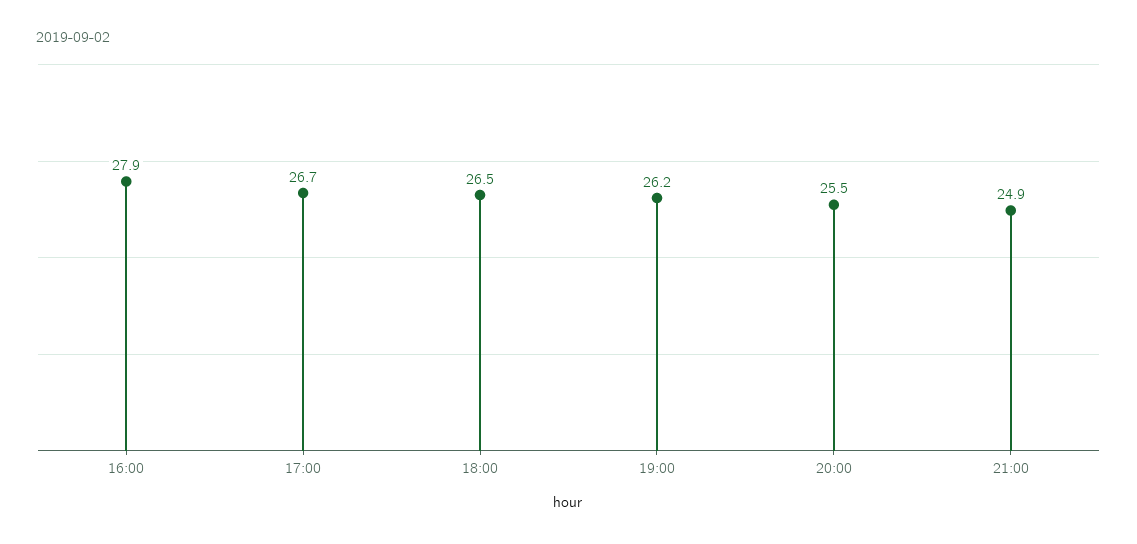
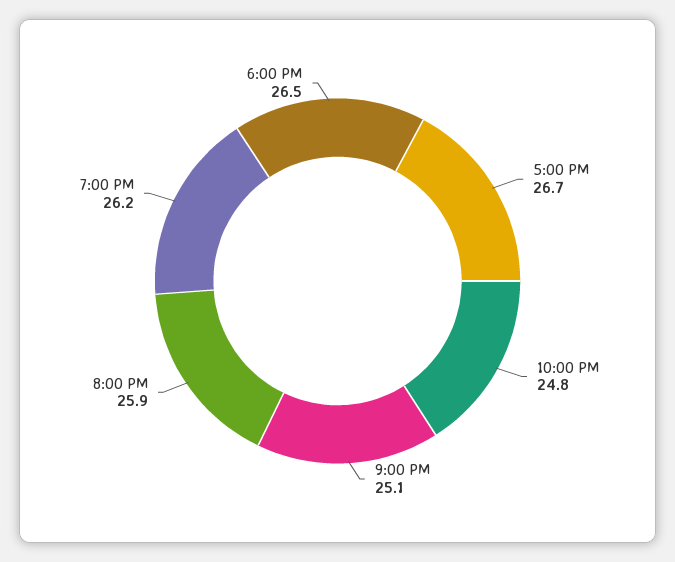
16:00: 27.9 -> none
20:00: 25.5 -> 25.9
21:00: 24.9 -> 25.1
10:00 PM: none -> 24.8

